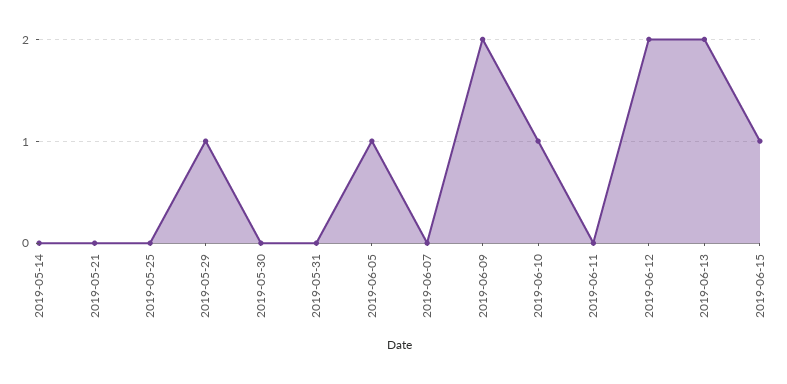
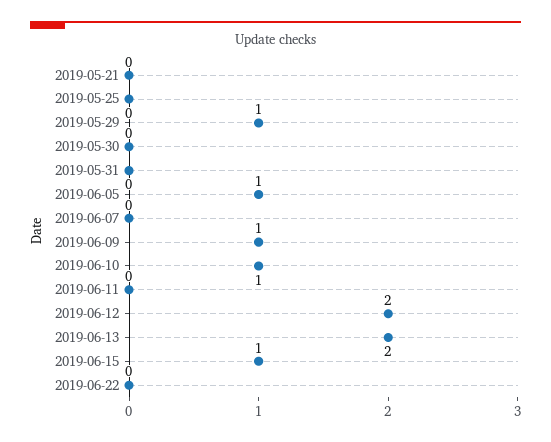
2019-05-14: 0 -> none
2019-06-09: 2 -> 1
2019-06-22: none -> 0

